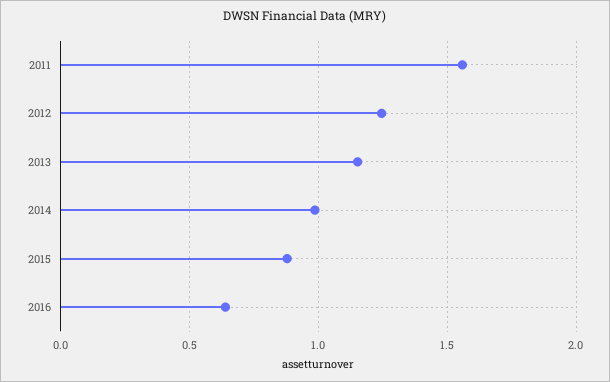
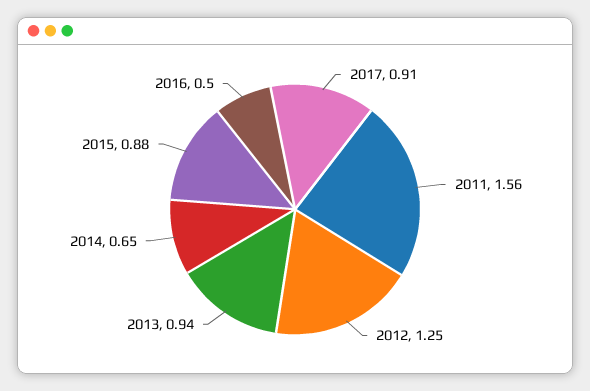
2013: 1.15 -> 0.94
2014: 1 -> 0.65
2016: 0.65 -> 0.5
2017: none -> 0.91

